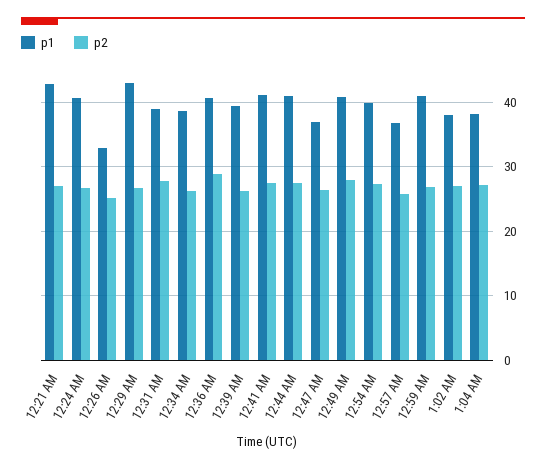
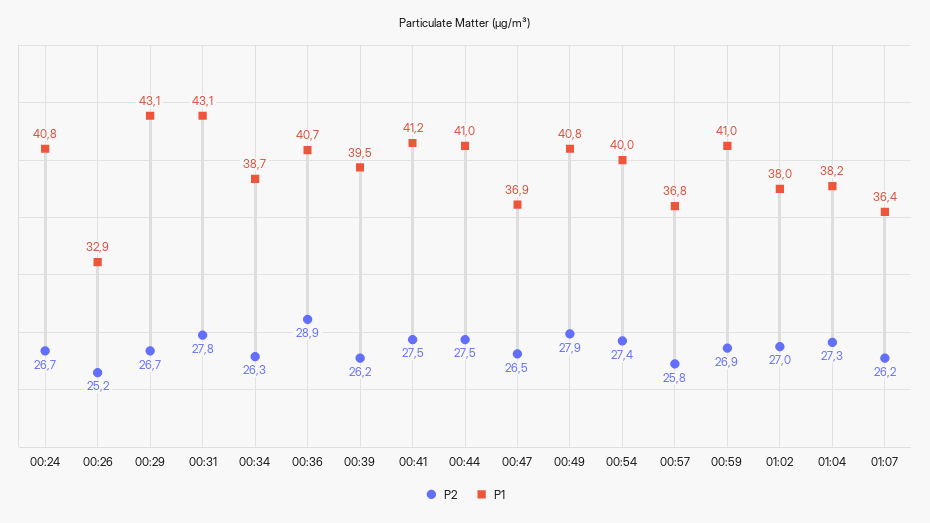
p1, 12:21 AM: 43 -> none
p2, 12:21 AM: 27 -> none
p1, 12:31 AM: 39 -> 43.1
p2, 01:07: none -> 26.2
p1, 01:07: none -> 36.4

